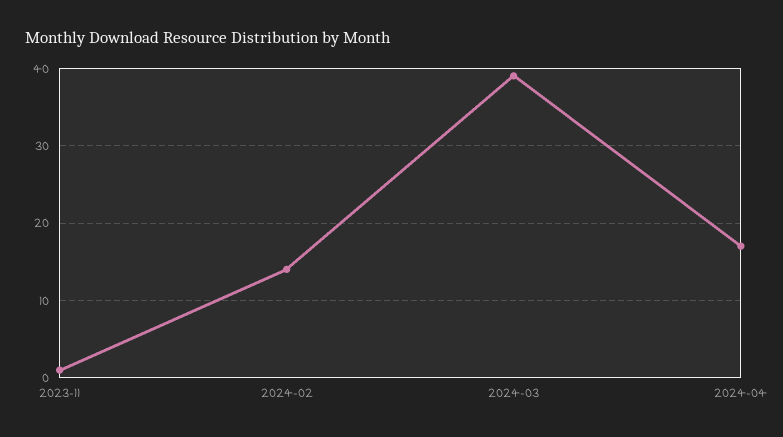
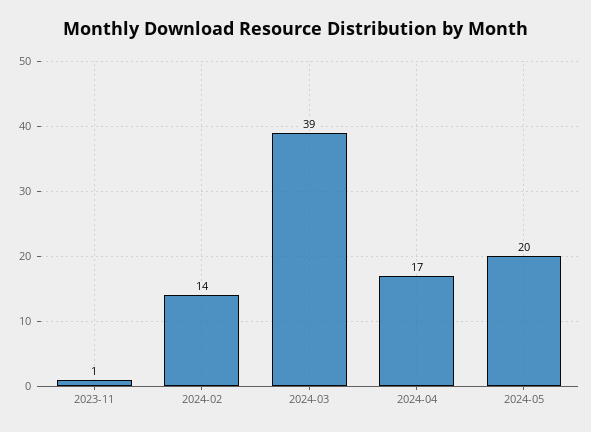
2024-05: none -> 20

